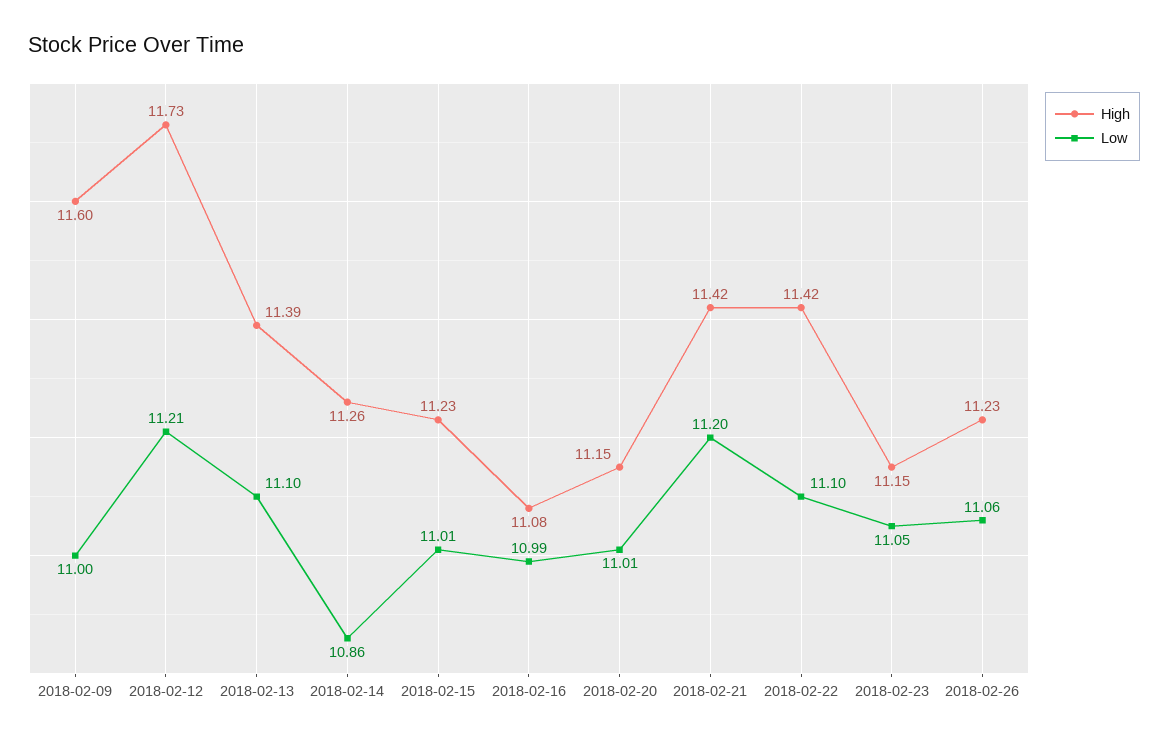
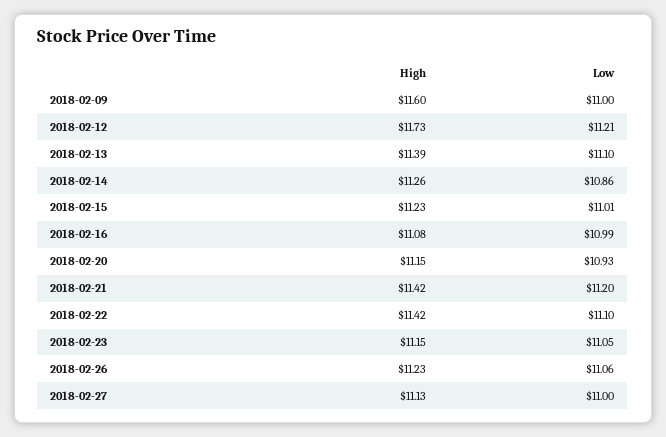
Low, 2018-02-20: 11.01 -> 10.93
High, 2018-02-27: none -> 11.13
Low, 2018-02-27: none -> 11

